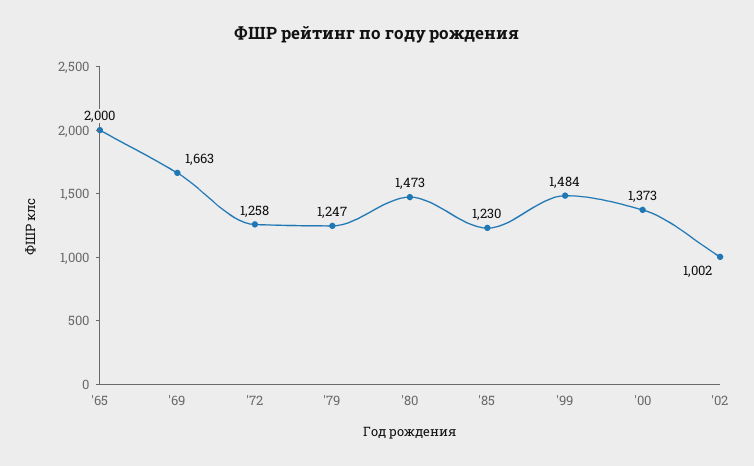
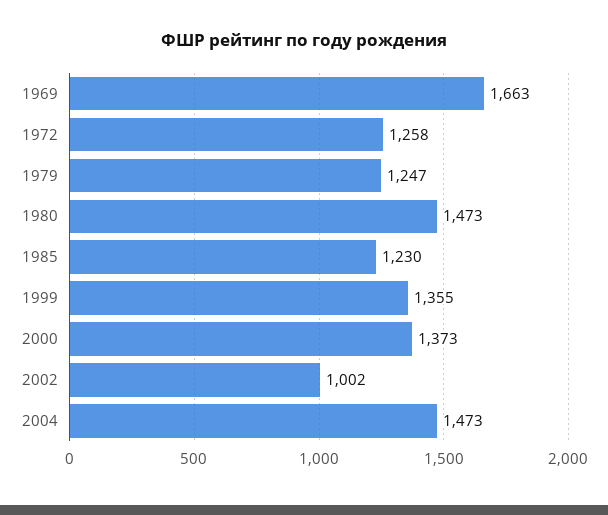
'65: 2000 -> none
'99: 1484 -> 1355
2004: none -> 1473

